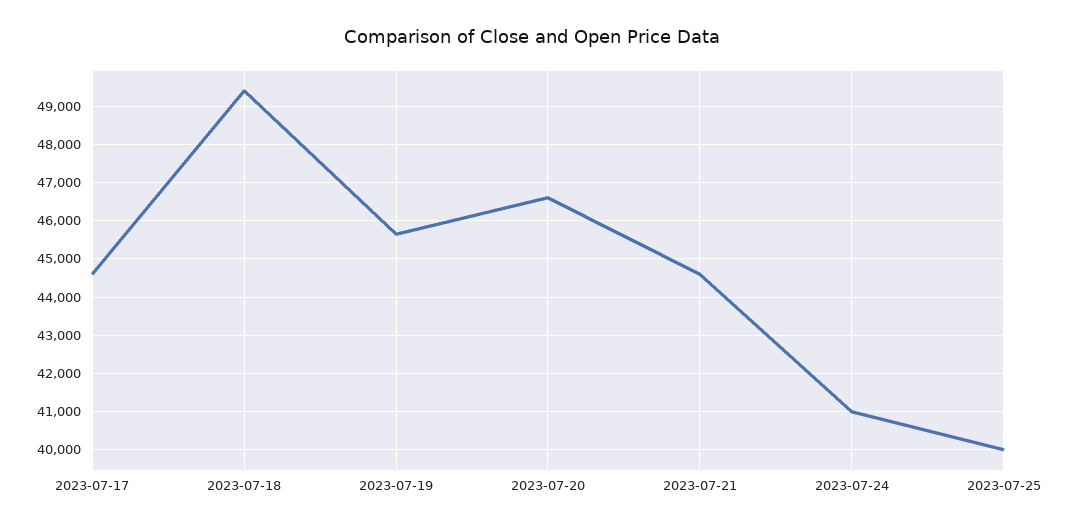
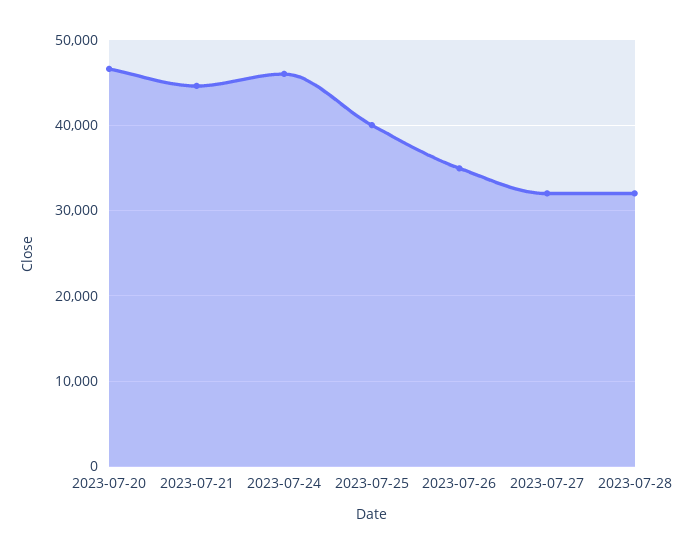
2023-07-17: 44600 -> none
2023-07-18: 49400 -> none
2023-07-19: 45600 -> none
2023-07-24: 41000 -> 46000
2023-07-26: none -> 35000
2023-07-27: none -> 32000
2023-07-28: none -> 32000

